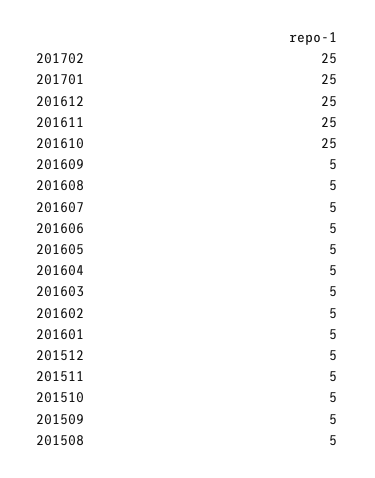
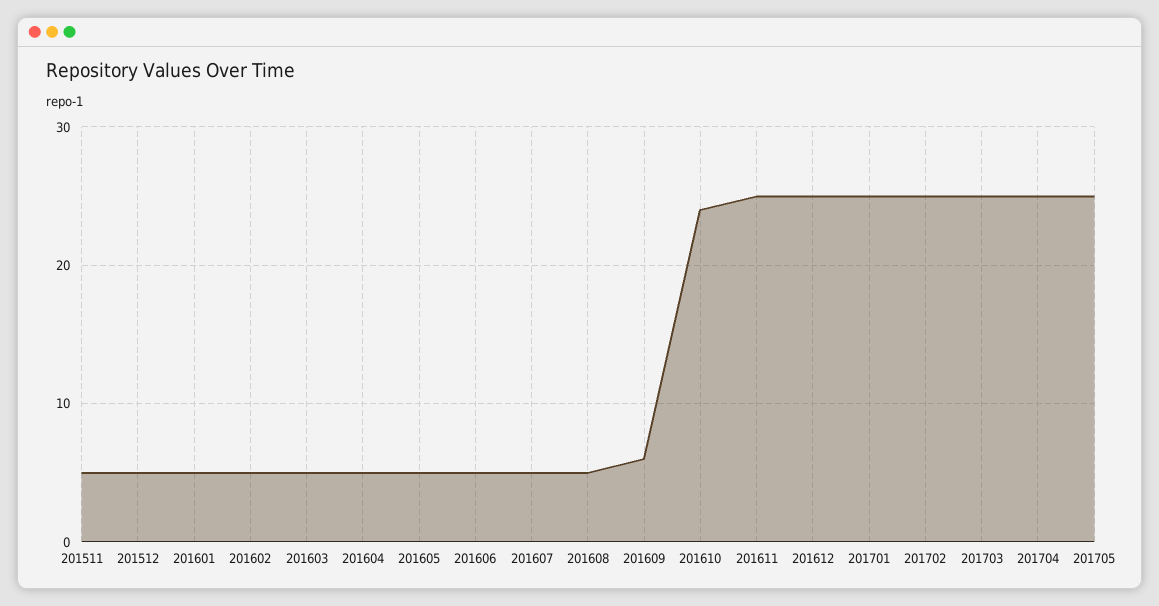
201610: 25 -> 24
201609: 5 -> 6
201510: 5 -> none
201509: 5 -> none
201508: 5 -> none
201703: none -> 25
201704: none -> 25
201705: none -> 25

